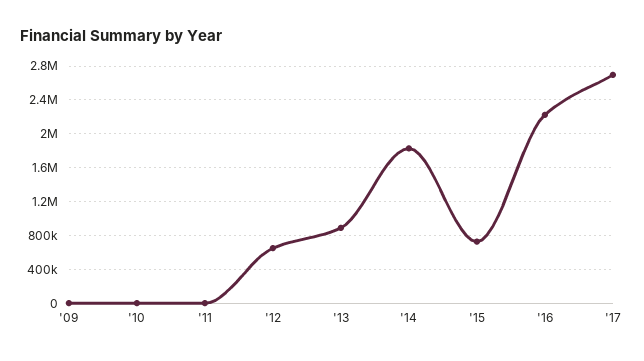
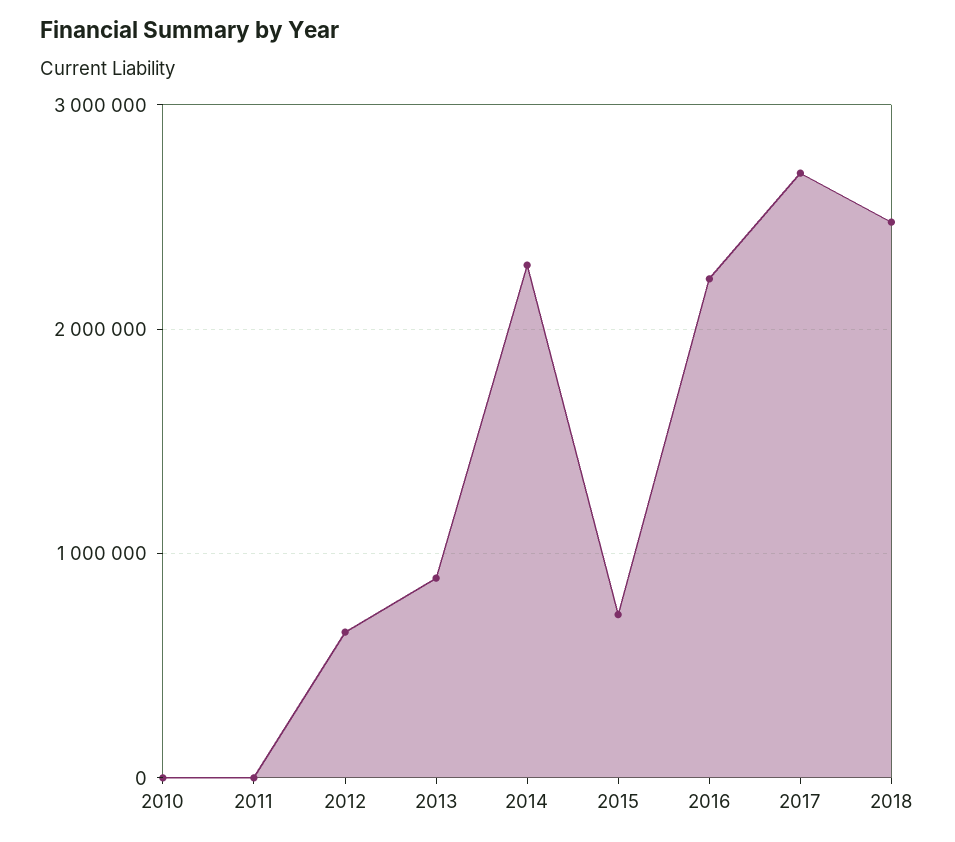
'09: 0 -> none
'14: 1800000 -> 2300000
2018: none -> 2500000

